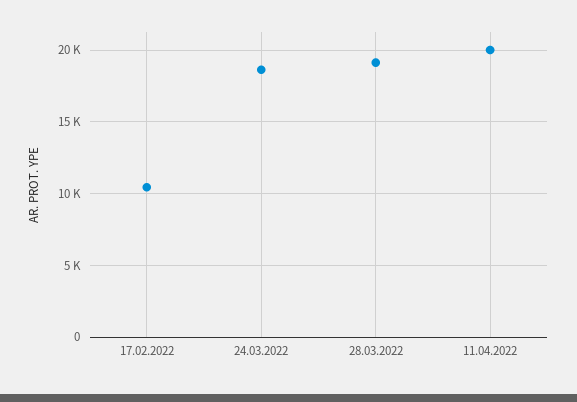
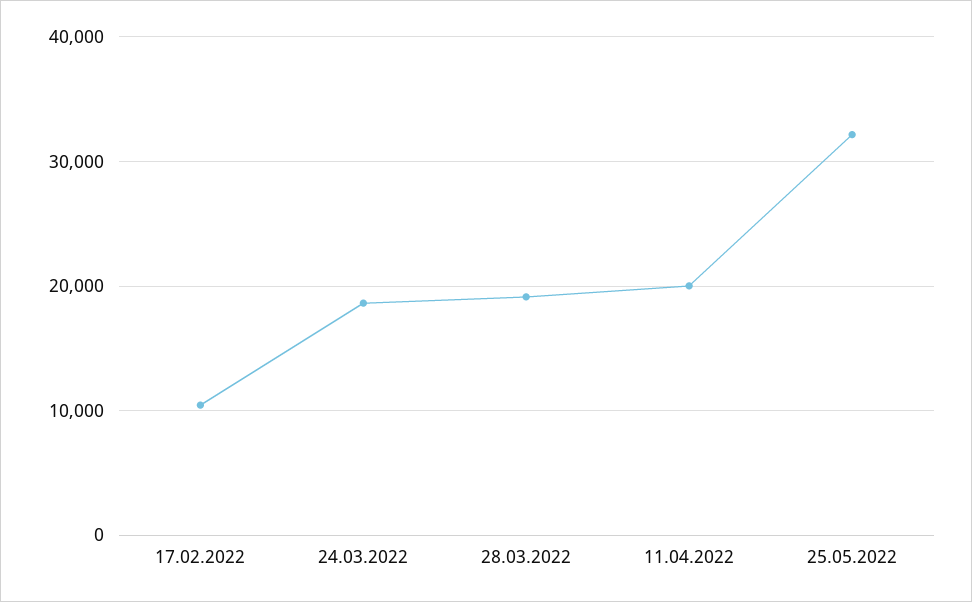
25.05.2022: none -> 32000

